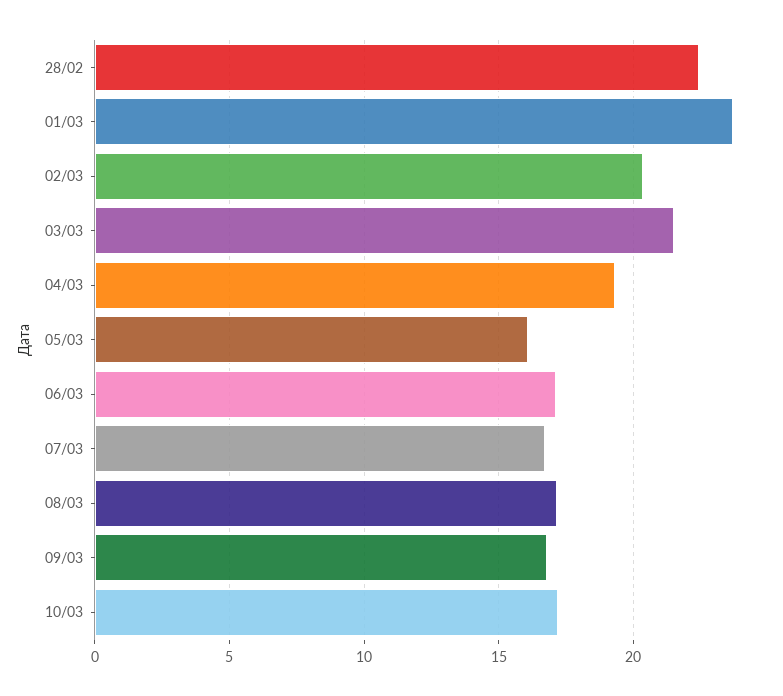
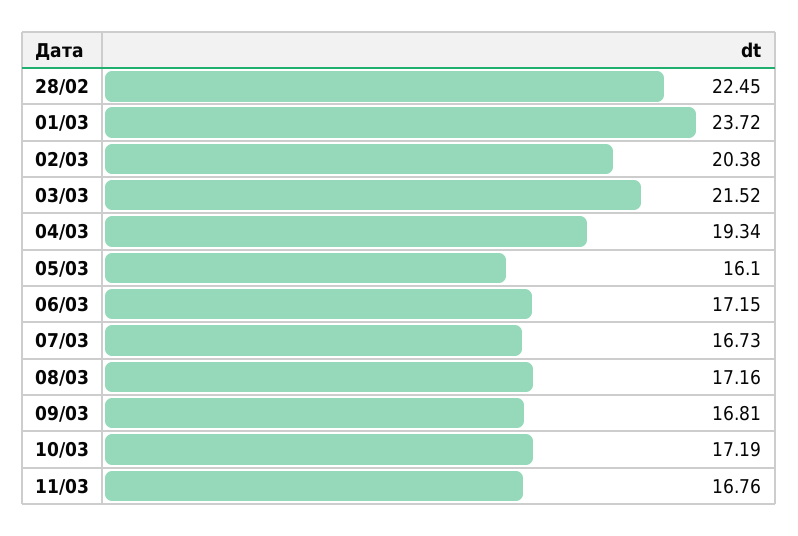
11/03: none -> 16.76

